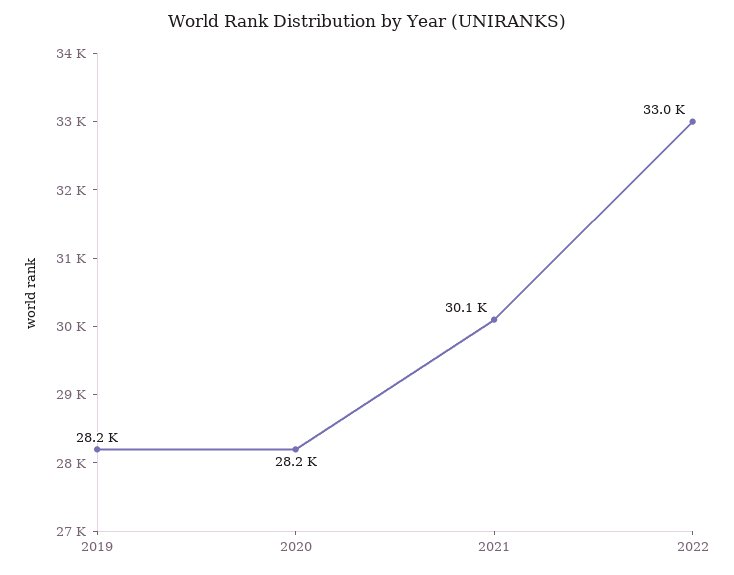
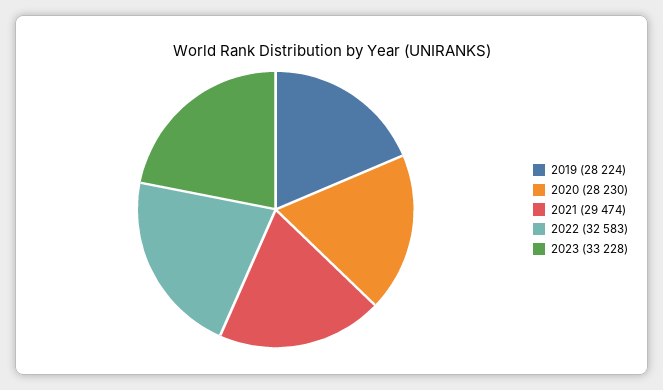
2021: 30100 -> 29474
2022: 33000 -> 32583
2023: none -> 33228

